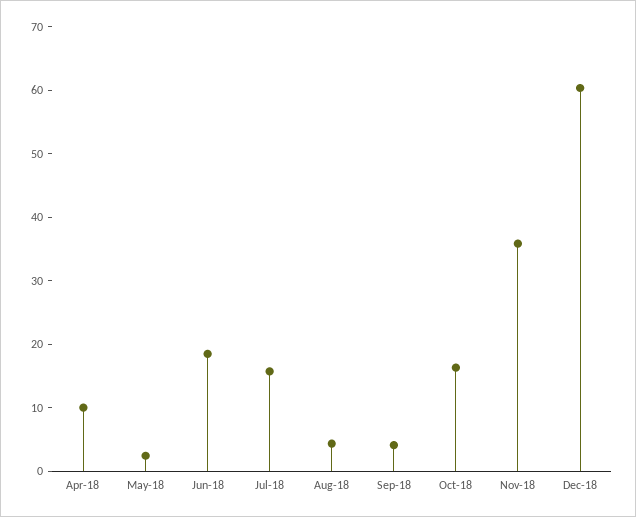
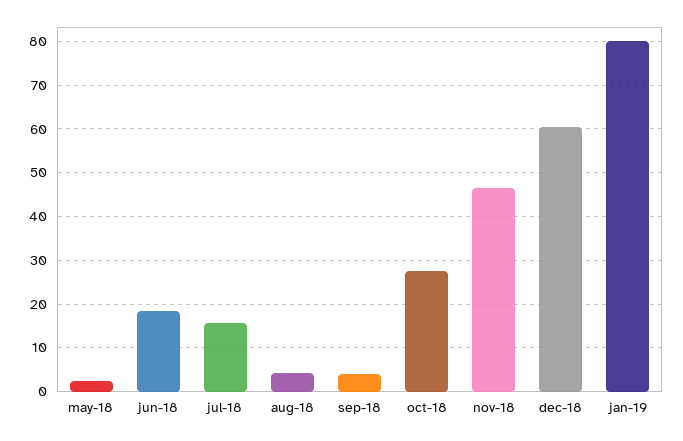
Apr-18: 10 -> none
Oct-18: 16 -> 28
Nov-18: 36 -> 46
jan-19: none -> 80

